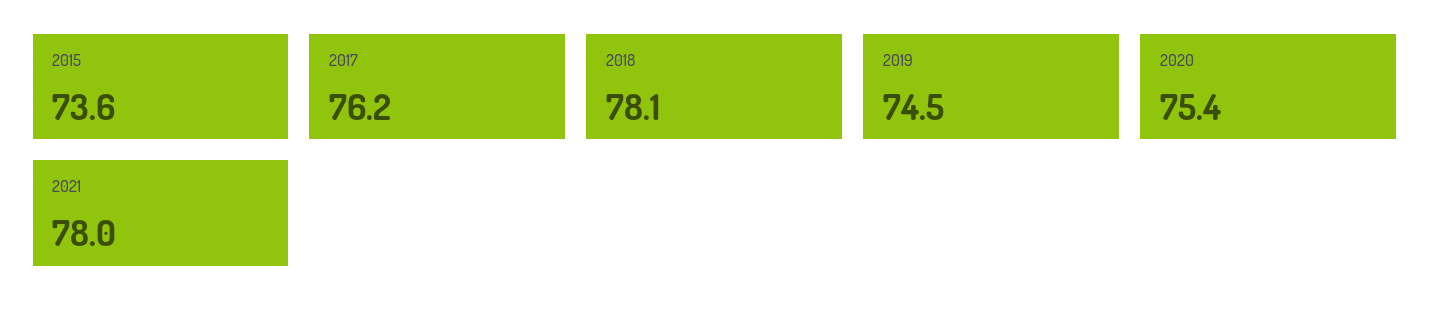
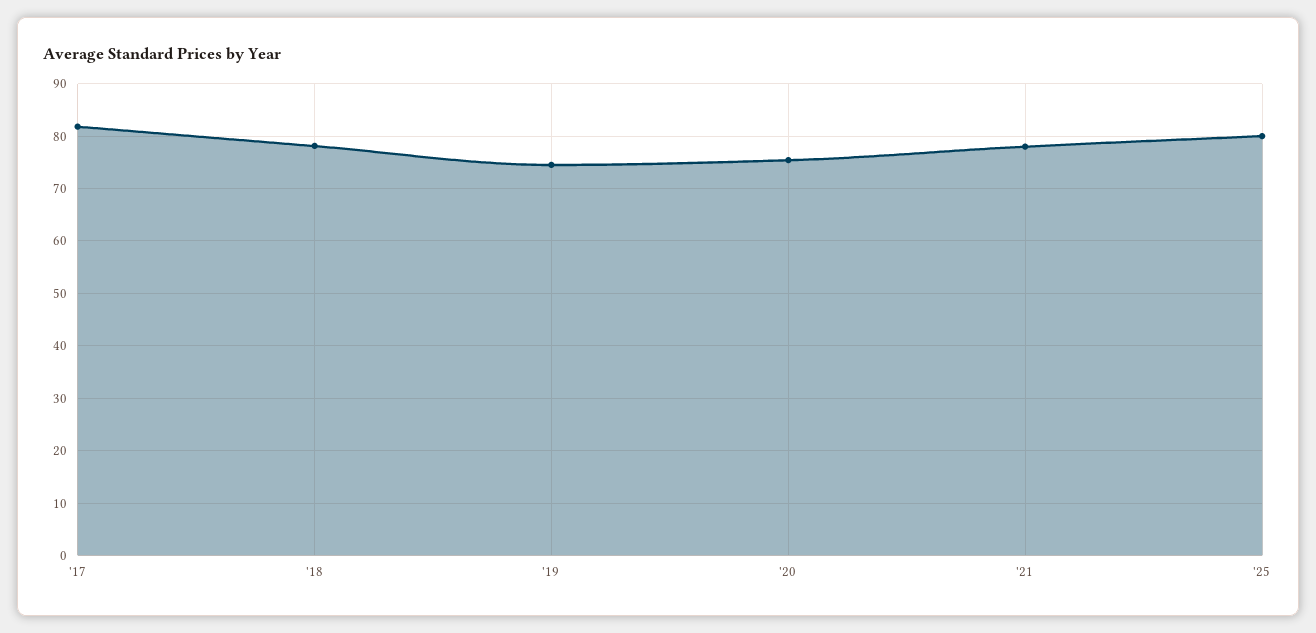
2015: 73.6 -> none
2017: 76.2 -> 82
'25: none -> 80

